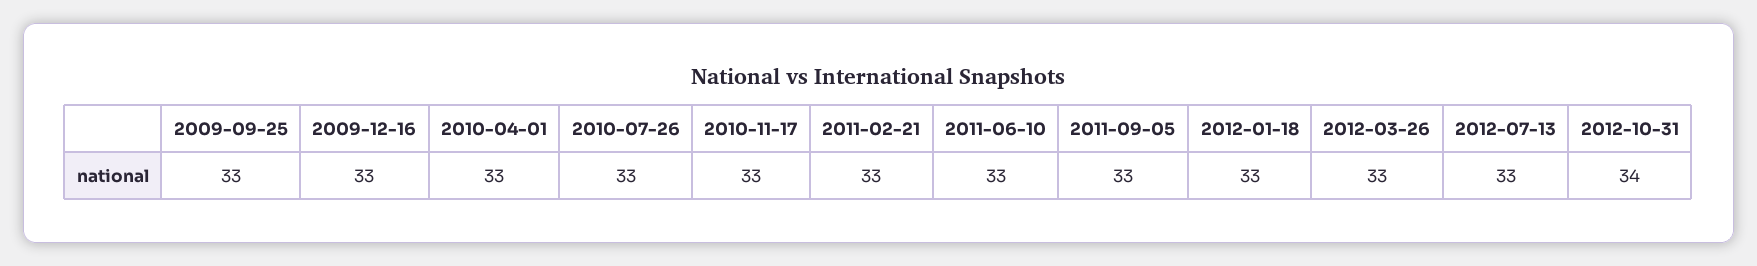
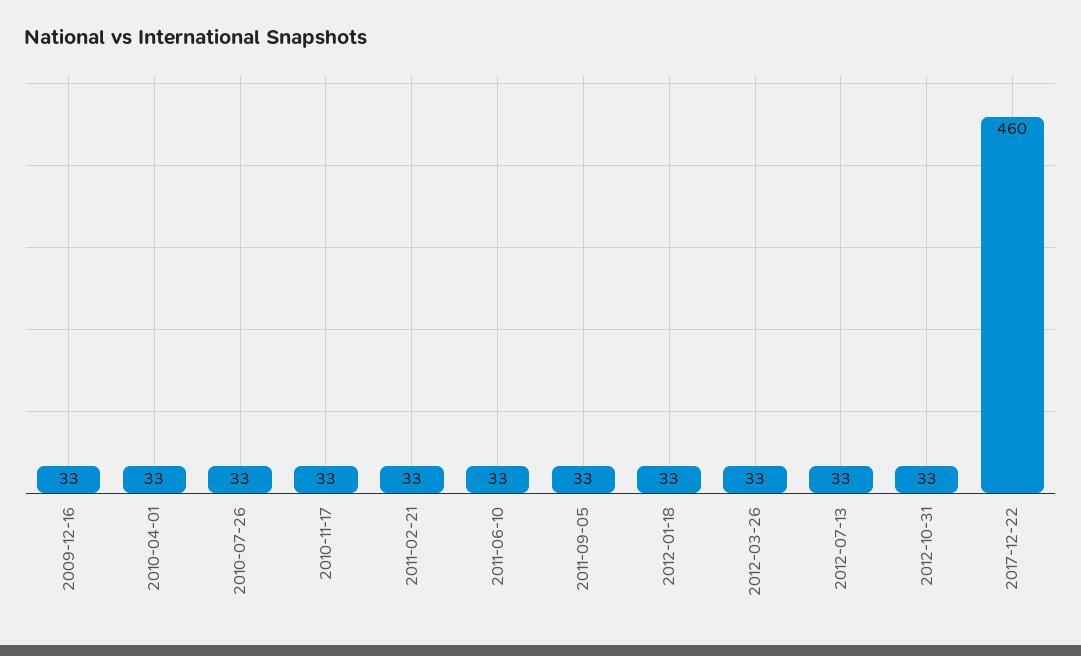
2009-09-25: 33 -> none
2012-10-31: 34 -> 33
2017-12-22: none -> 460

